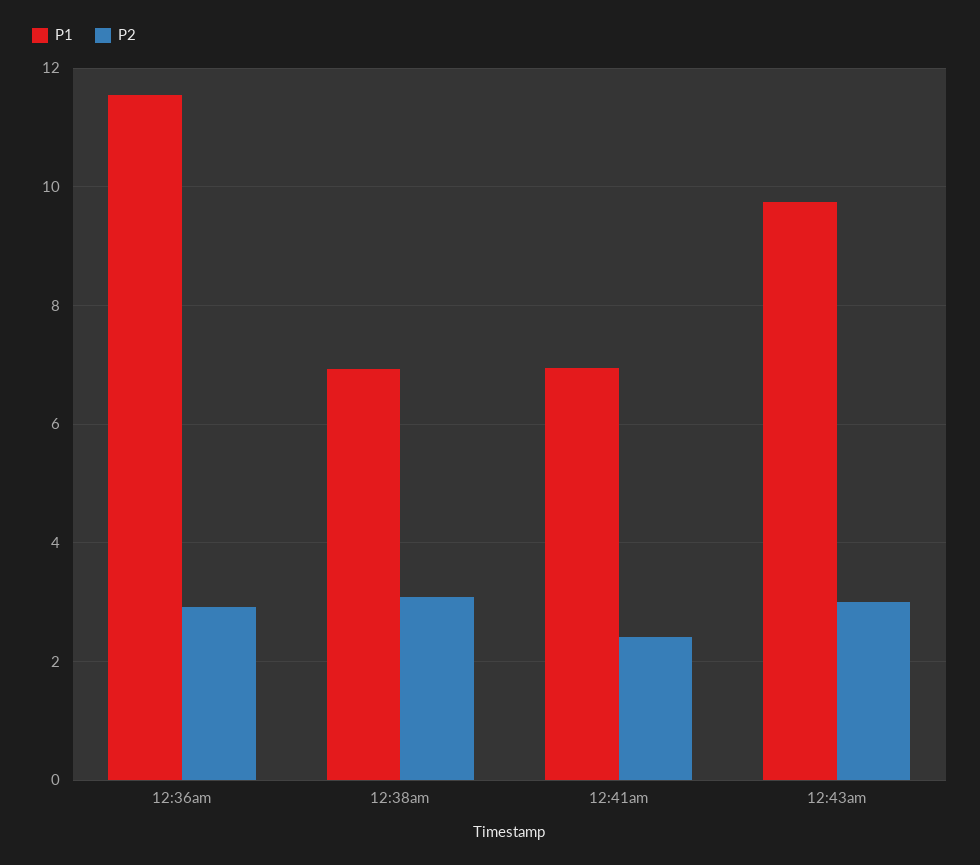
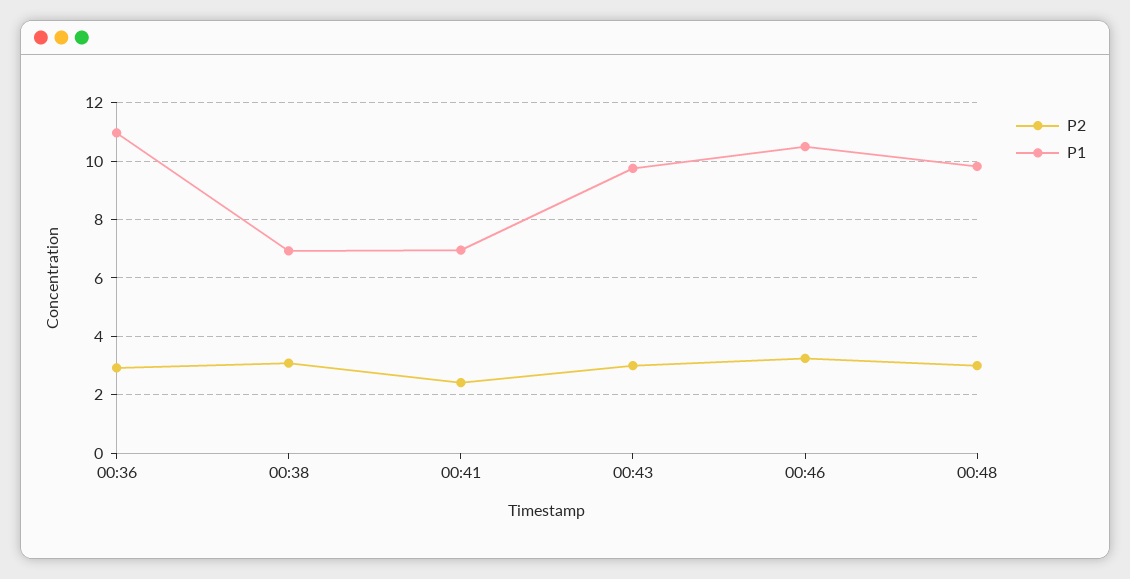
P1, 12:36am: 11.6 -> 11
P2, 00:46: none -> 3.25
P1, 00:46: none -> 10.5
P2, 00:48: none -> 3
P1, 00:48: none -> 9.75

